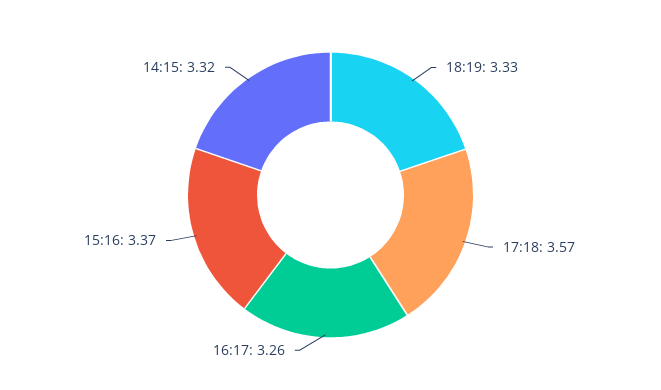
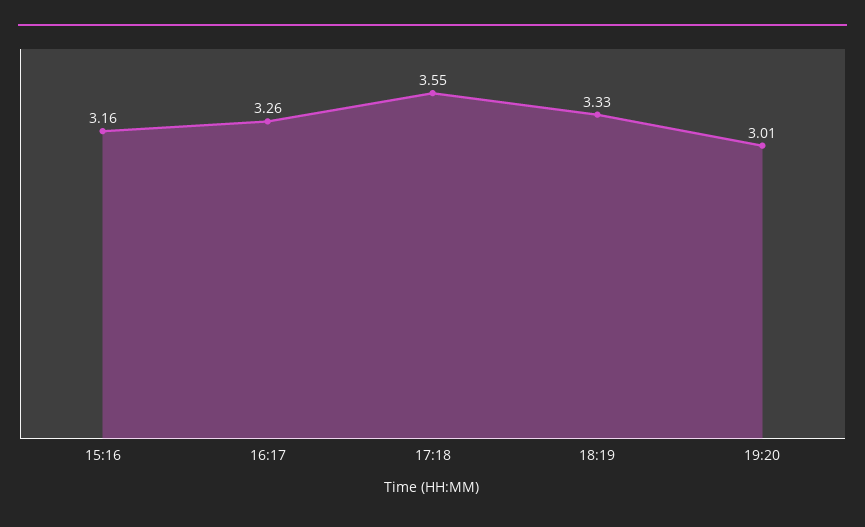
17:18: 3.57 -> 3.55
15:16: 3.37 -> 3.16
14:15: 3.32 -> none
19:20: none -> 3.01

